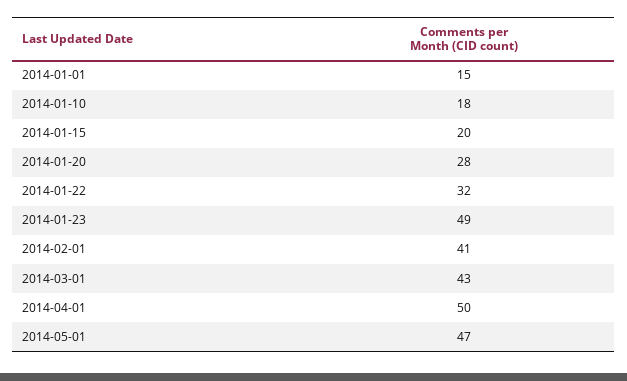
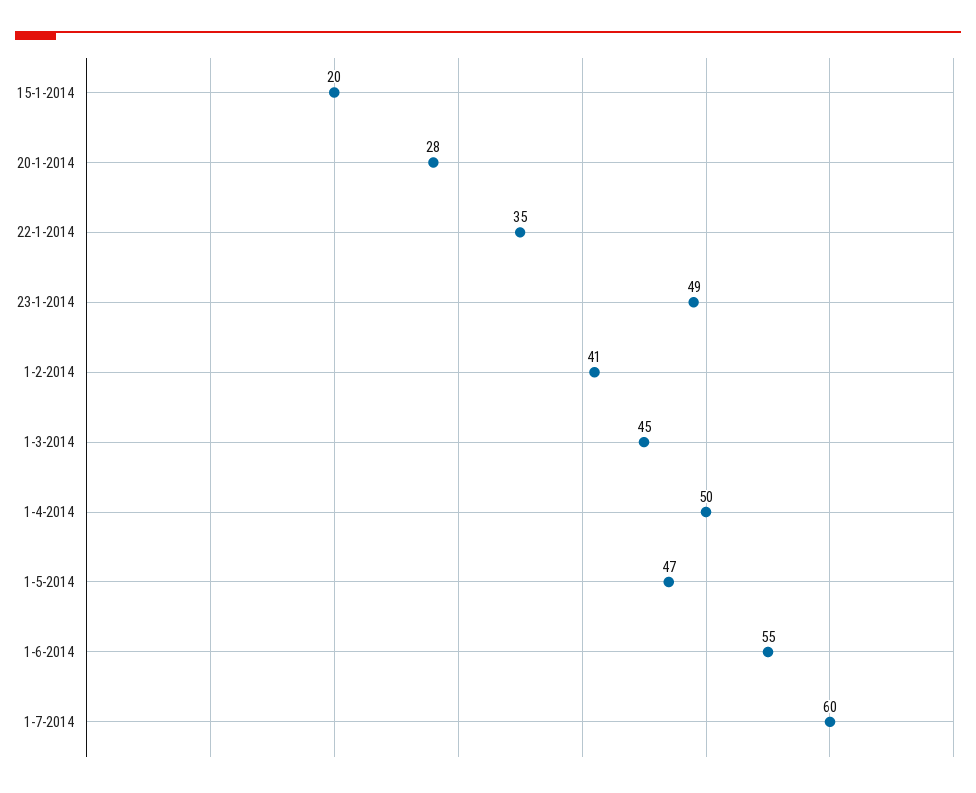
2014-01-01: 15 -> none
2014-01-10: 18 -> none
2014-01-22: 32 -> 35
2014-03-01: 43 -> 45
1-6-2014: none -> 55
1-7-2014: none -> 60

